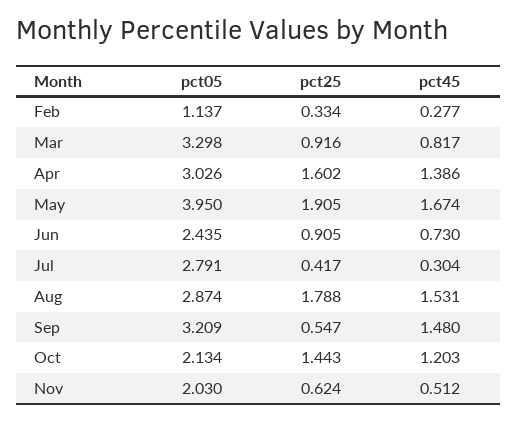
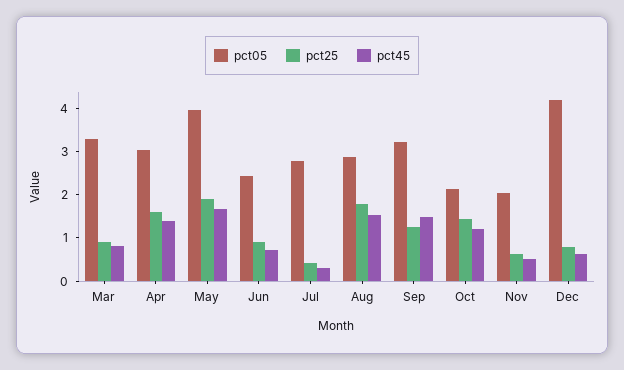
pct05, Feb: 1.137 -> none
pct25, Feb: 0.334 -> none
pct45, Feb: 0.277 -> none
pct25, Sep: 0.547 -> 1.2
pct05, Dec: none -> 4.2
pct25, Dec: none -> 0.8
pct45, Dec: none -> 0.6

